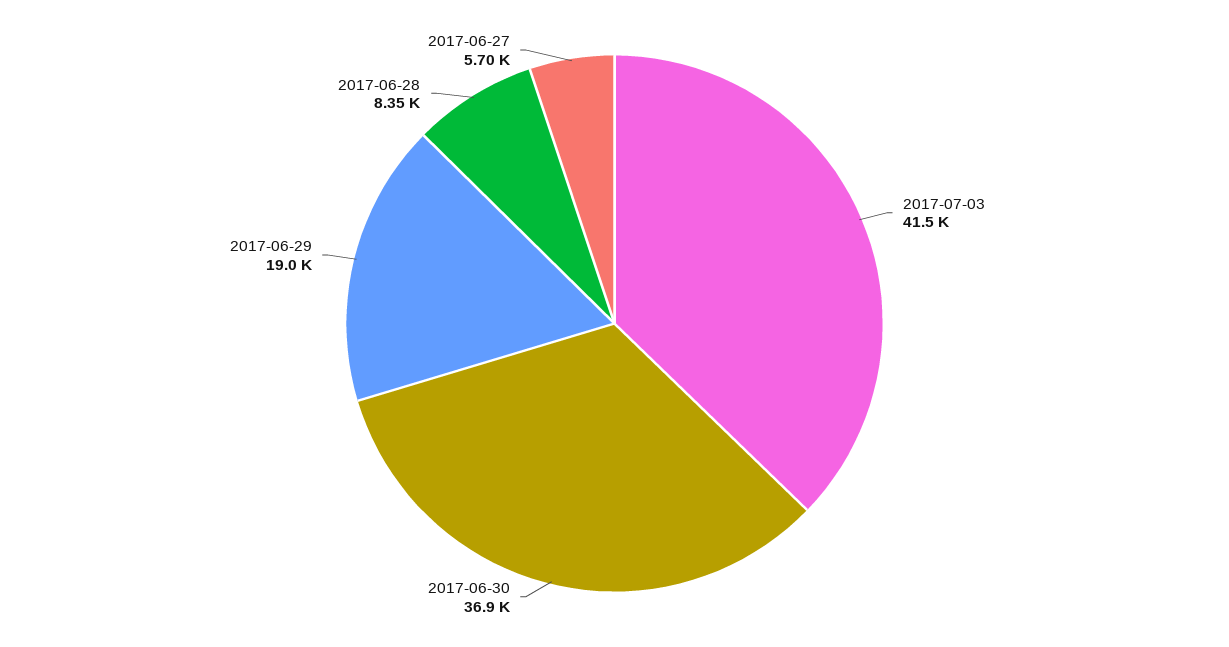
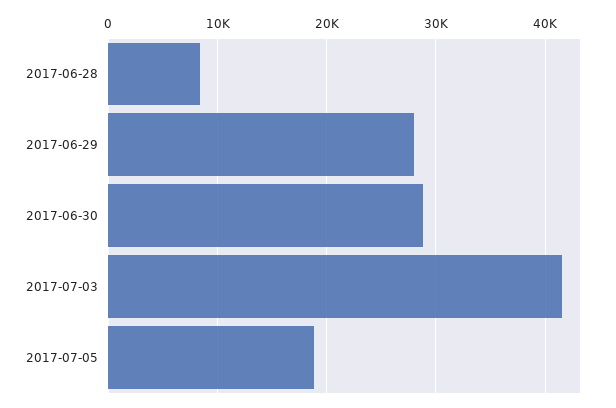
2017-06-30: 36900 -> 29000
2017-06-29: 19000 -> 28000
2017-06-27: 5700 -> none
2017-07-05: none -> 19000

